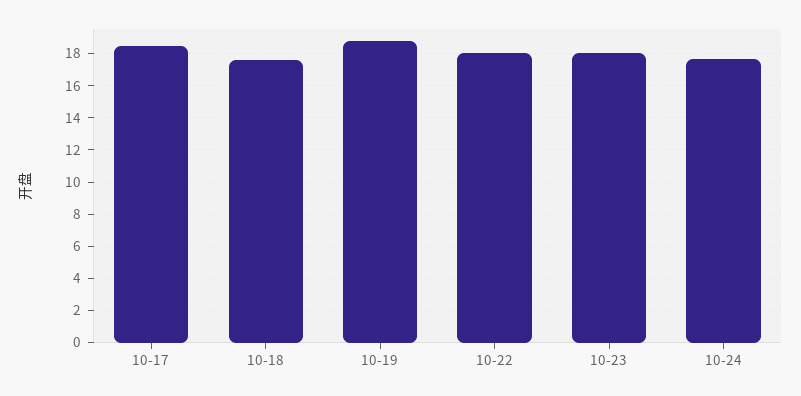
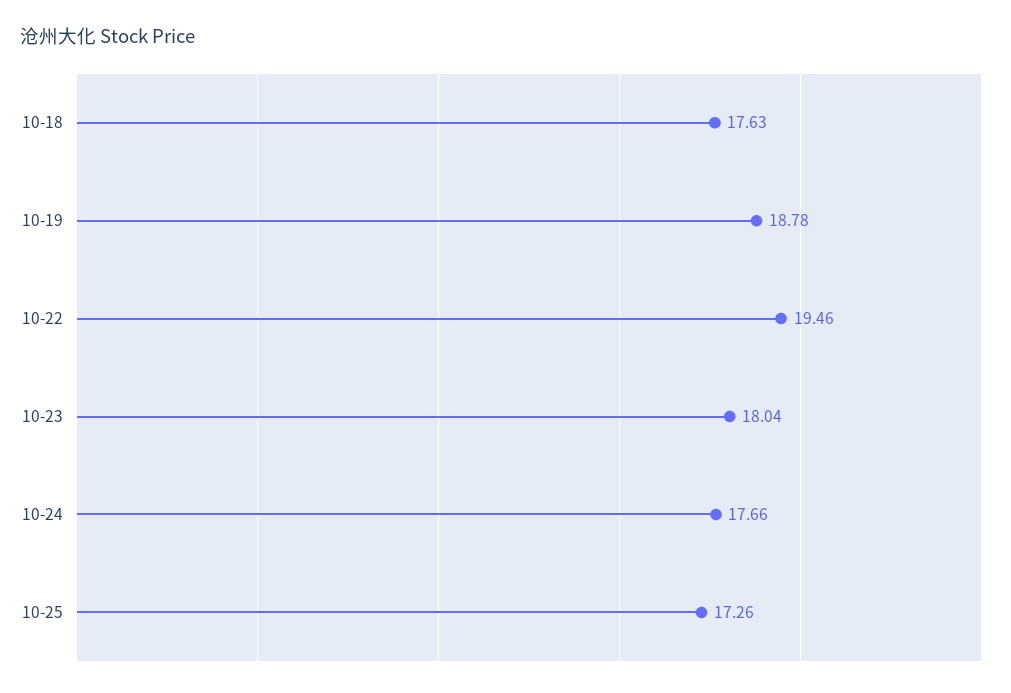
10-17: 18.5 -> none
10-22: 18 -> 19.46
10-25: none -> 17.26

